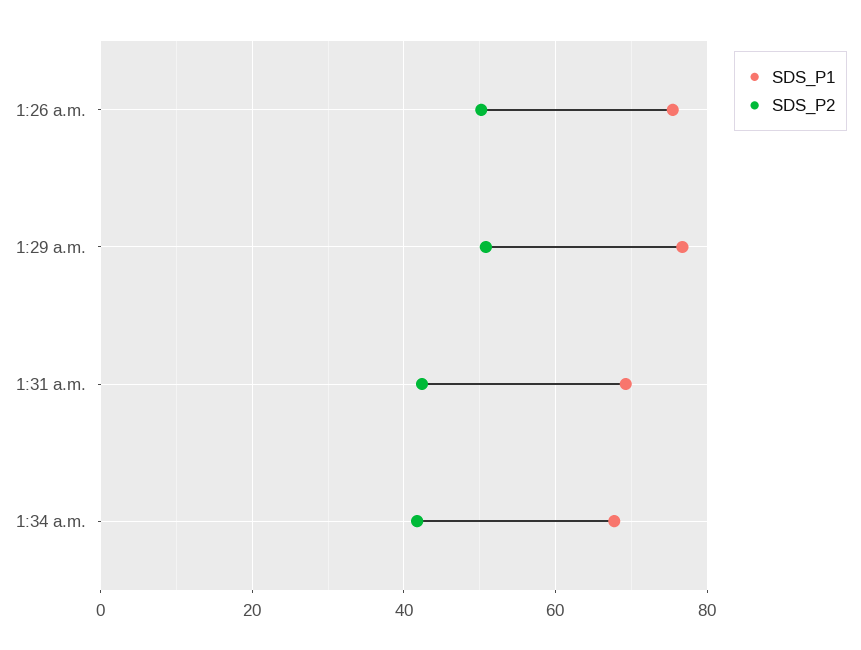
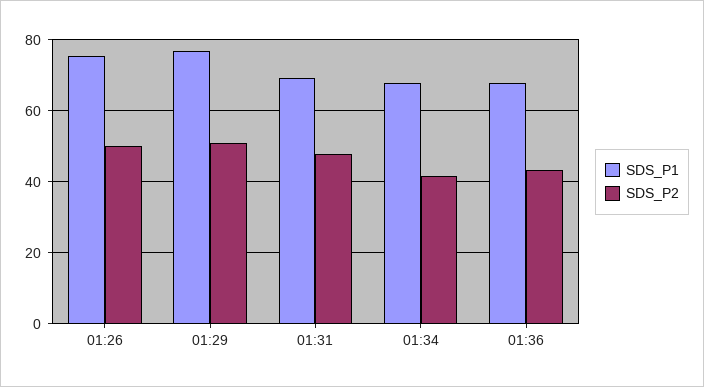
SDS_P2, 1:31 a.m.: 42 -> 48
SDS_P1, 01:36: none -> 68
SDS_P2, 01:36: none -> 44

